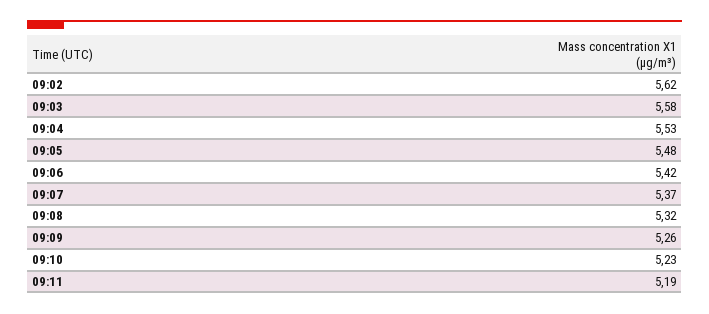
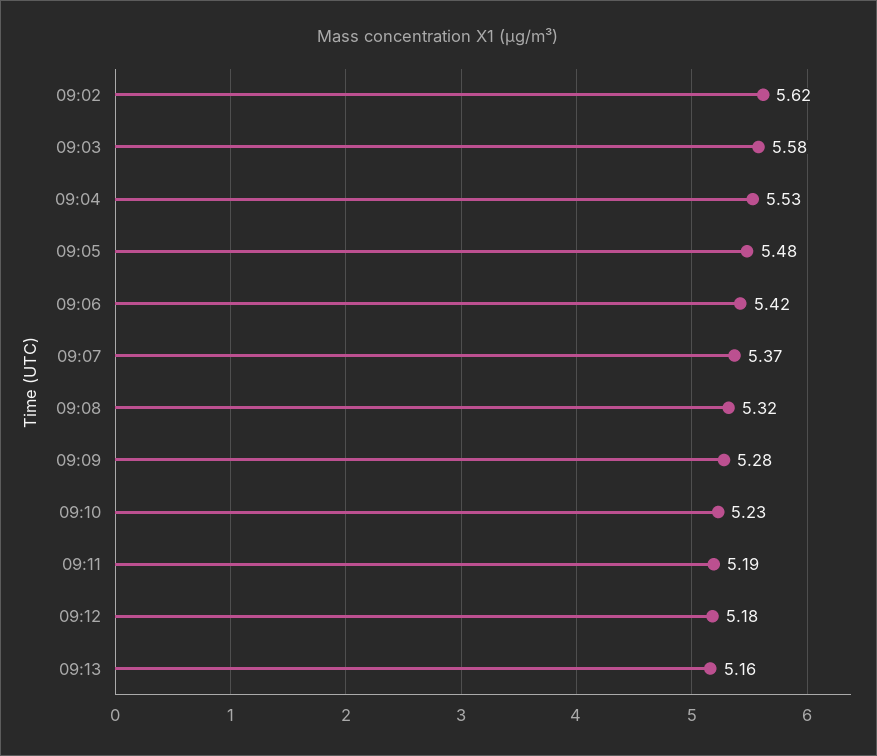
09:09: 5.26 -> 5.28
09:12: none -> 5.18
09:13: none -> 5.16

